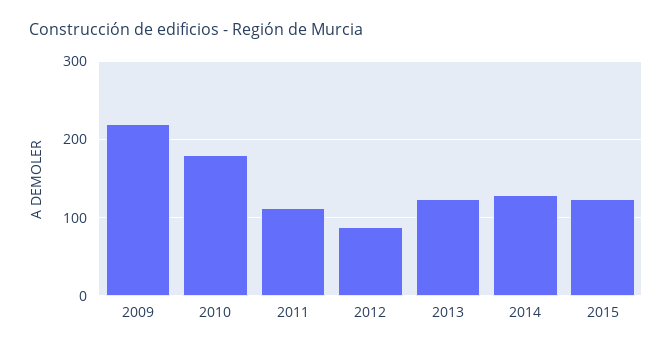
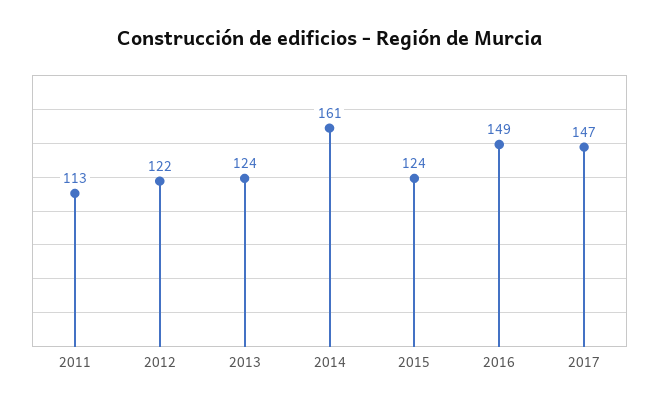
2009: 220 -> none
2010: 180 -> none
2012: 90 -> 122
2014: 130 -> 161
2016: none -> 149
2017: none -> 147

